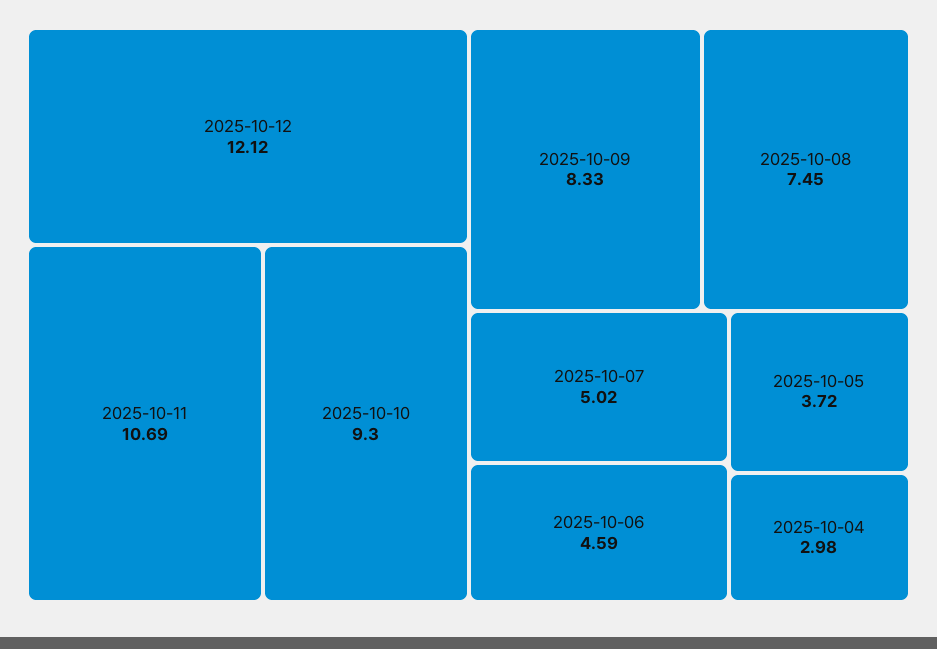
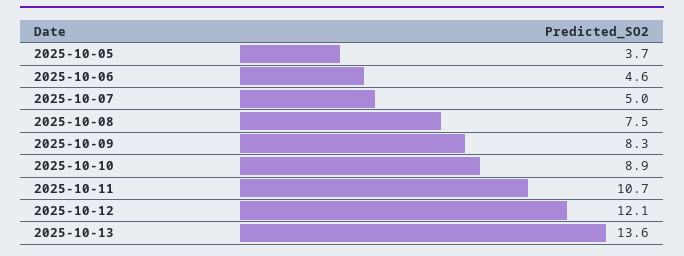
2025-10-10: 9.3 -> 8.9
2025-10-04: 2.98 -> none
2025-10-13: none -> 13.6

